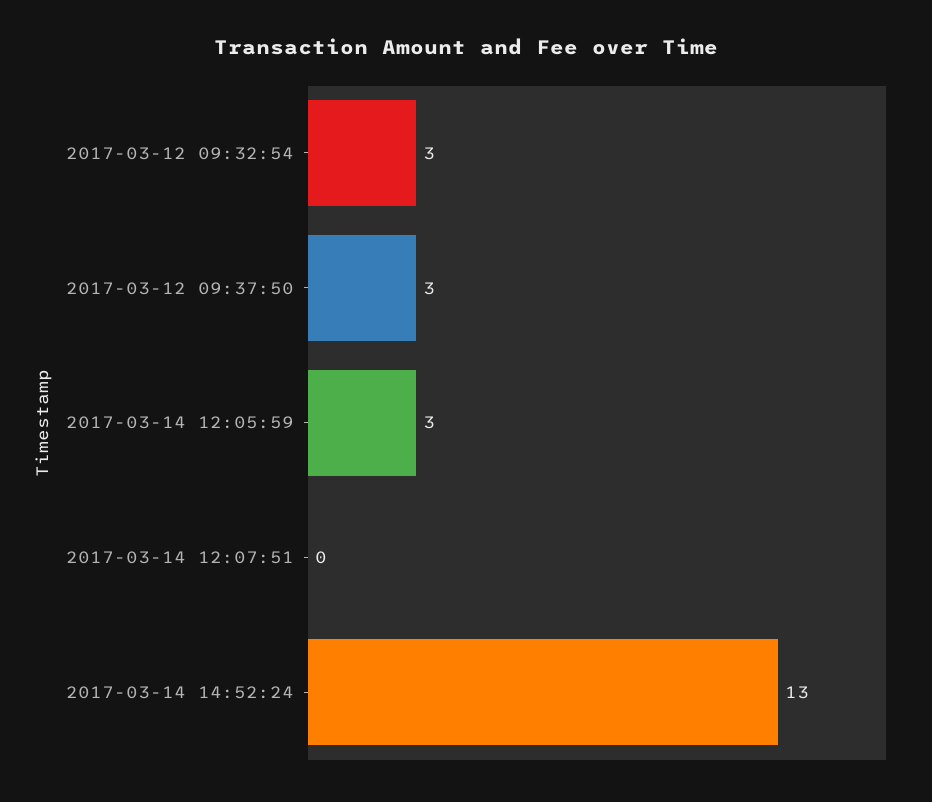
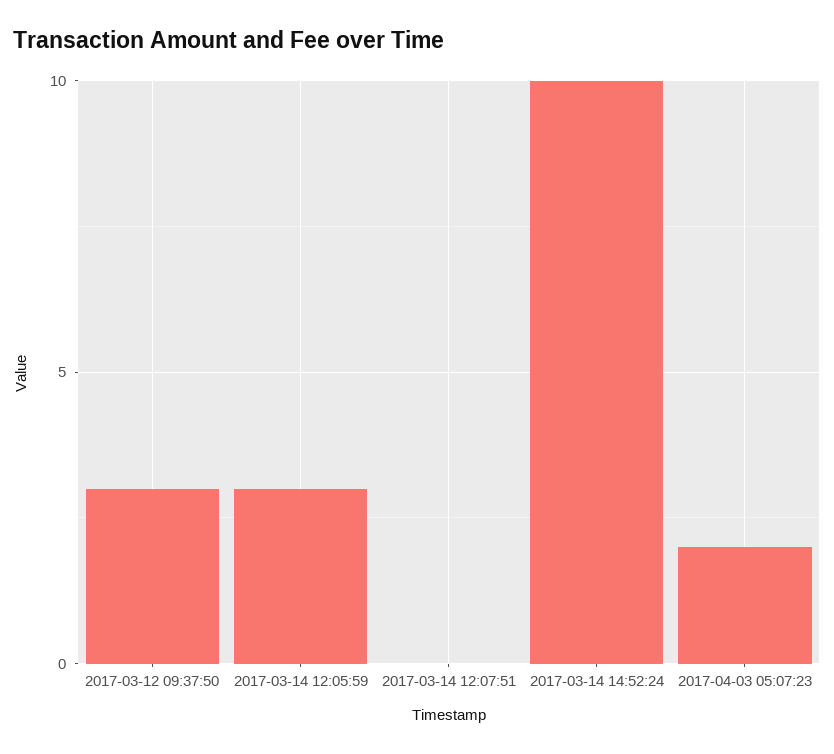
2017-03-12 09:32:54: 3 -> none
2017-03-14 14:52:24: 13 -> 10
2017-04-03 05:07:23: none -> 2

